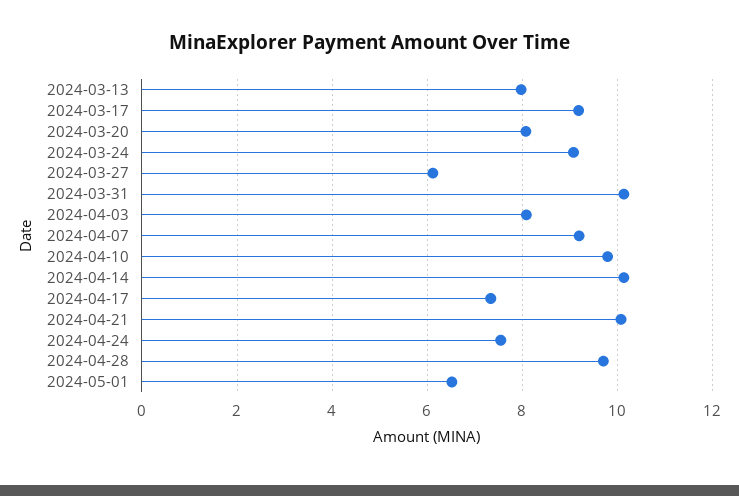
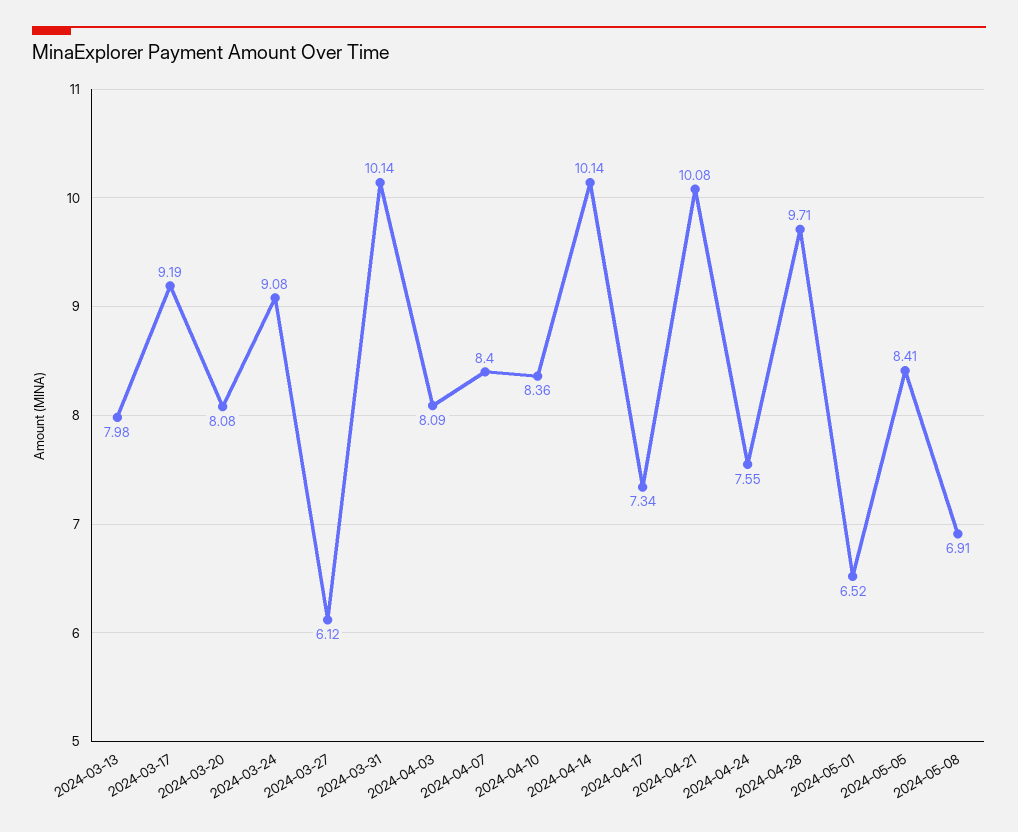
2024-04-07: 9.2 -> 8.4
2024-04-10: 9.8 -> 8.36
2024-05-05: none -> 8.41
2024-05-08: none -> 6.91

